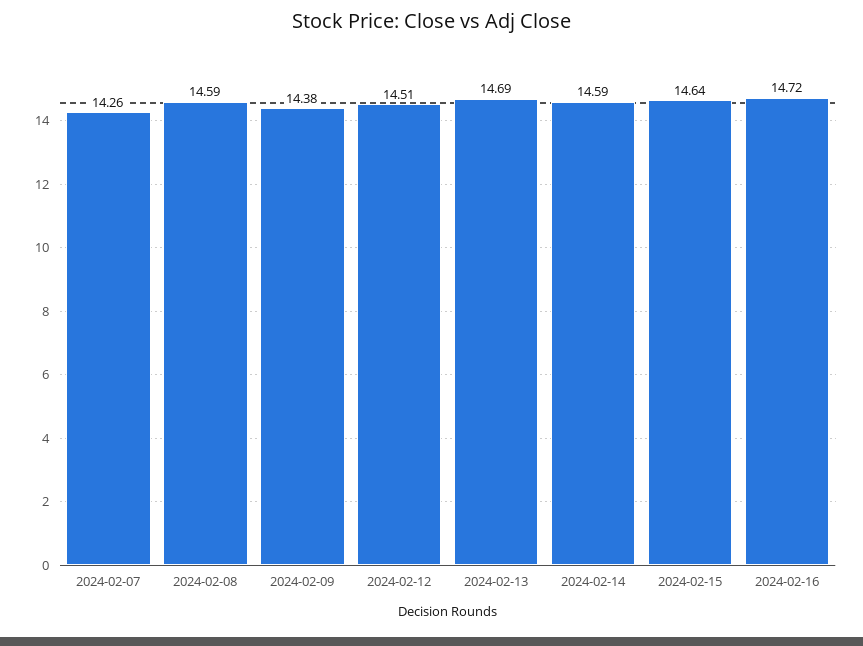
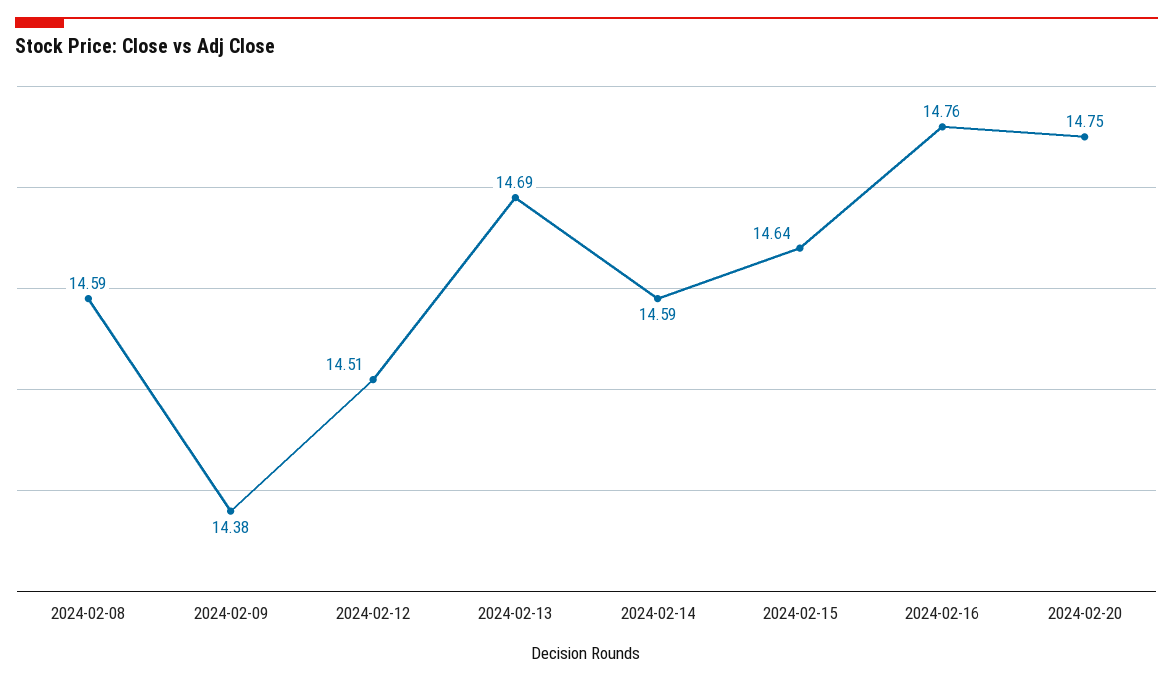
2024-02-07: 14.26 -> none
2024-02-16: 14.72 -> 14.76
2024-02-20: none -> 14.75

